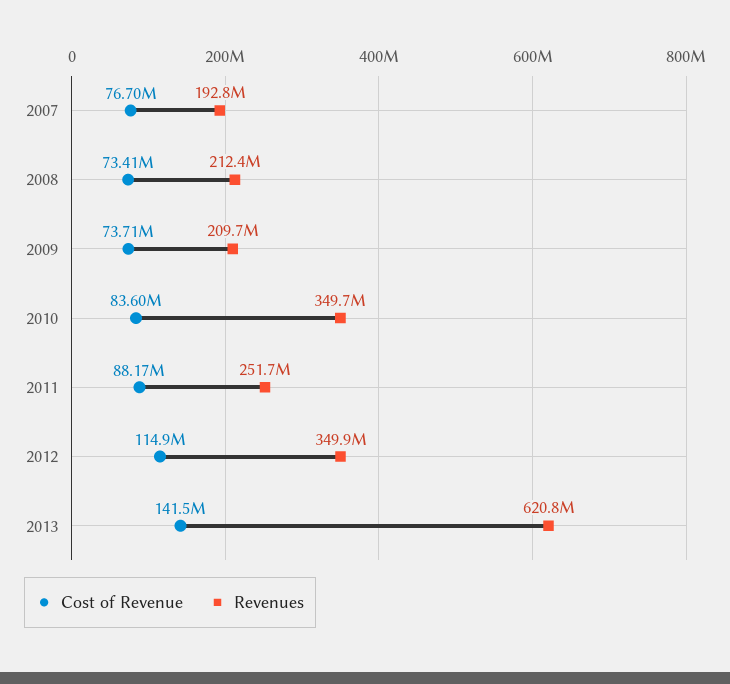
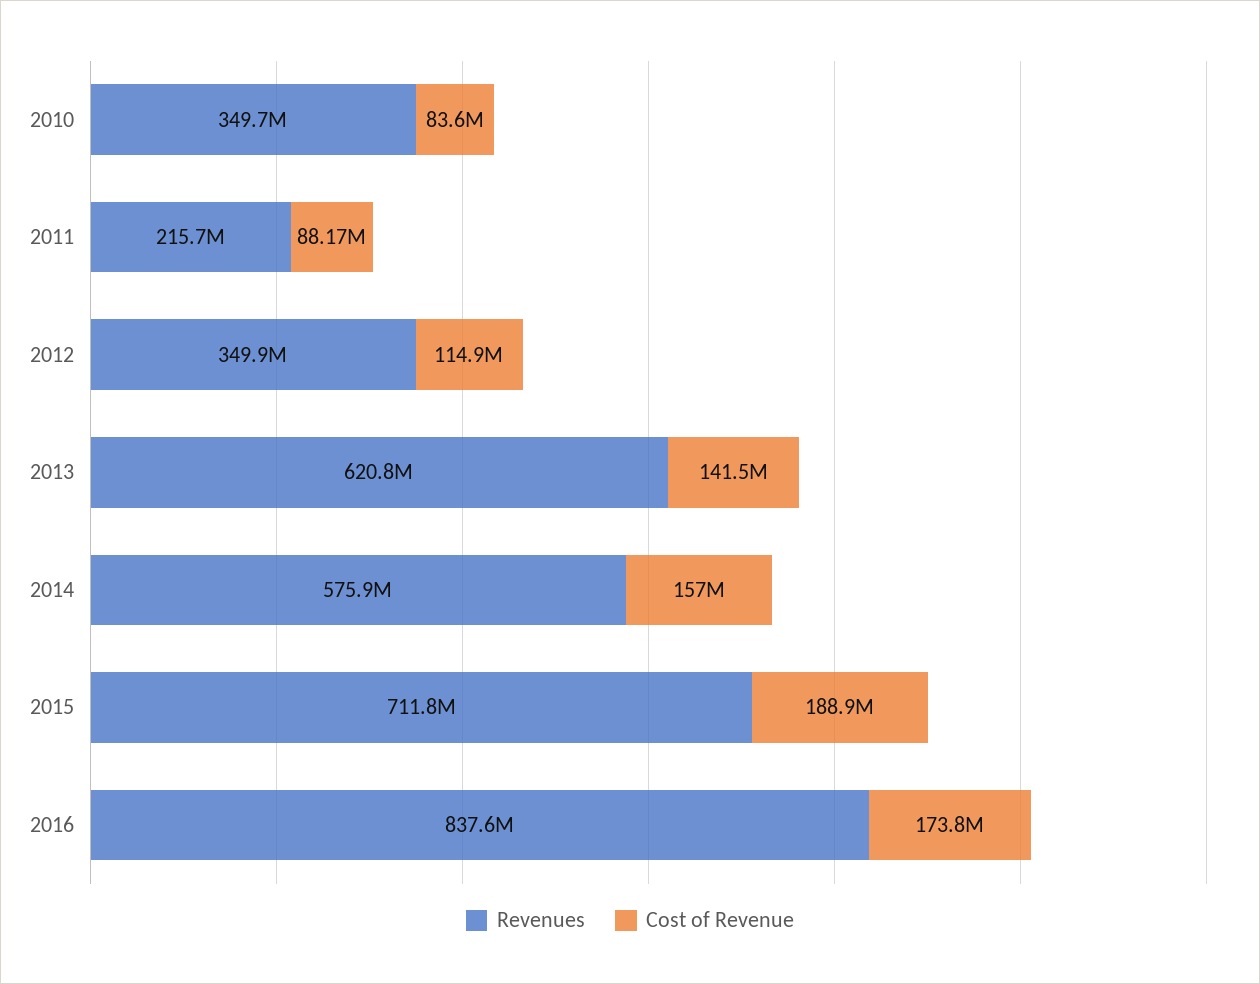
Cost of Revenue, 2007: 76700000 -> none
Revenues, 2007: 192800000 -> none
Cost of Revenue, 2008: 73410000 -> none
Revenues, 2008: 212400000 -> none
Cost of Revenue, 2009: 73710000 -> none
Revenues, 2009: 209700000 -> none
Revenues, 2011: 251700000 -> 215700000
Revenues, 2014: none -> 575900000
Cost of Revenue, 2014: none -> 157000000
Revenues, 2015: none -> 711800000
Cost of Revenue, 2015: none -> 188900000
Revenues, 2016: none -> 837600000
Cost of Revenue, 2016: none -> 173800000

